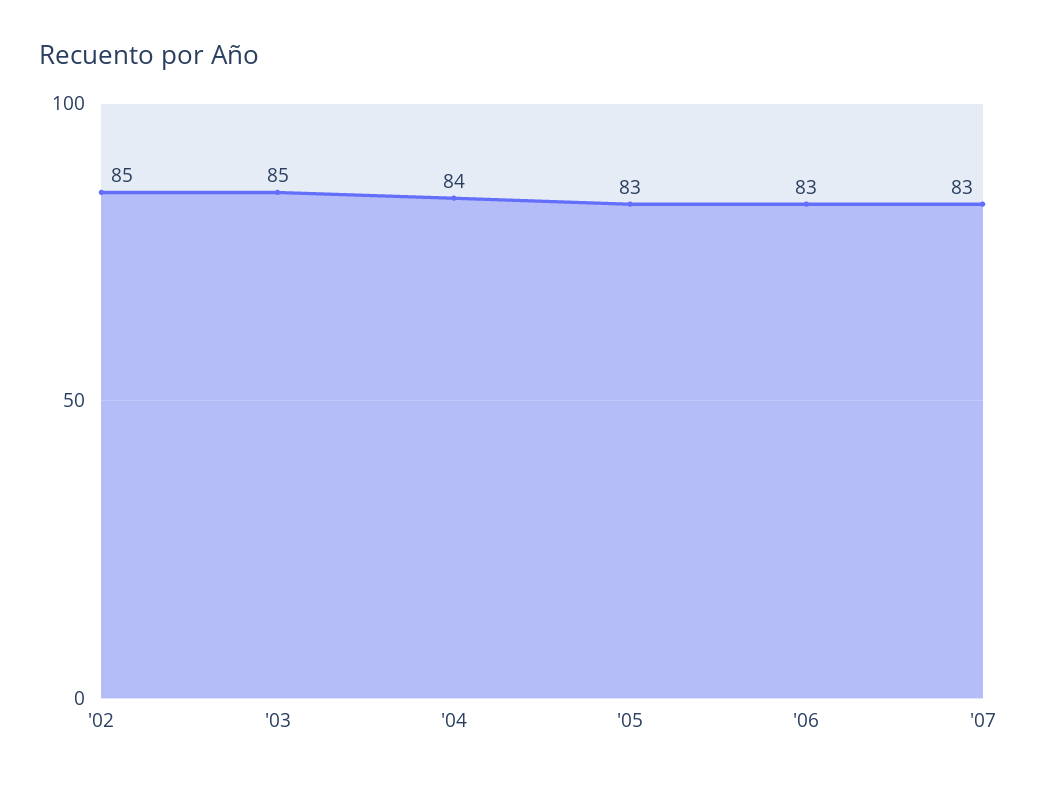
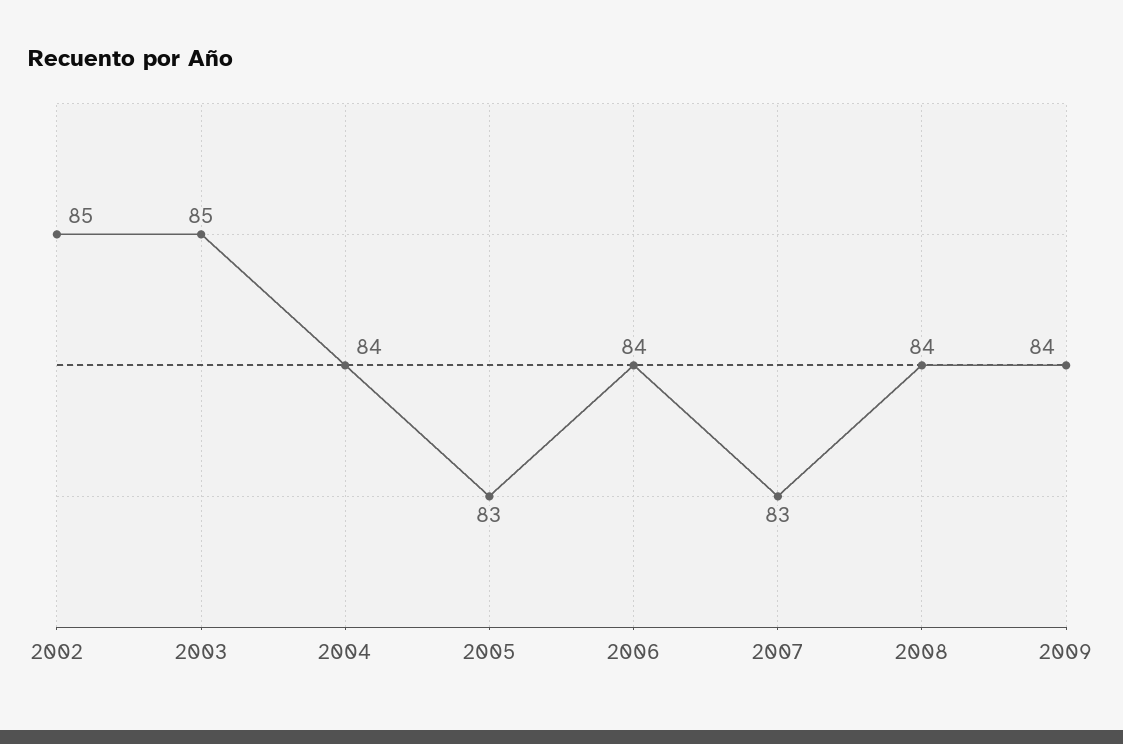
'06: 83 -> 84
2008: none -> 84
2009: none -> 84

